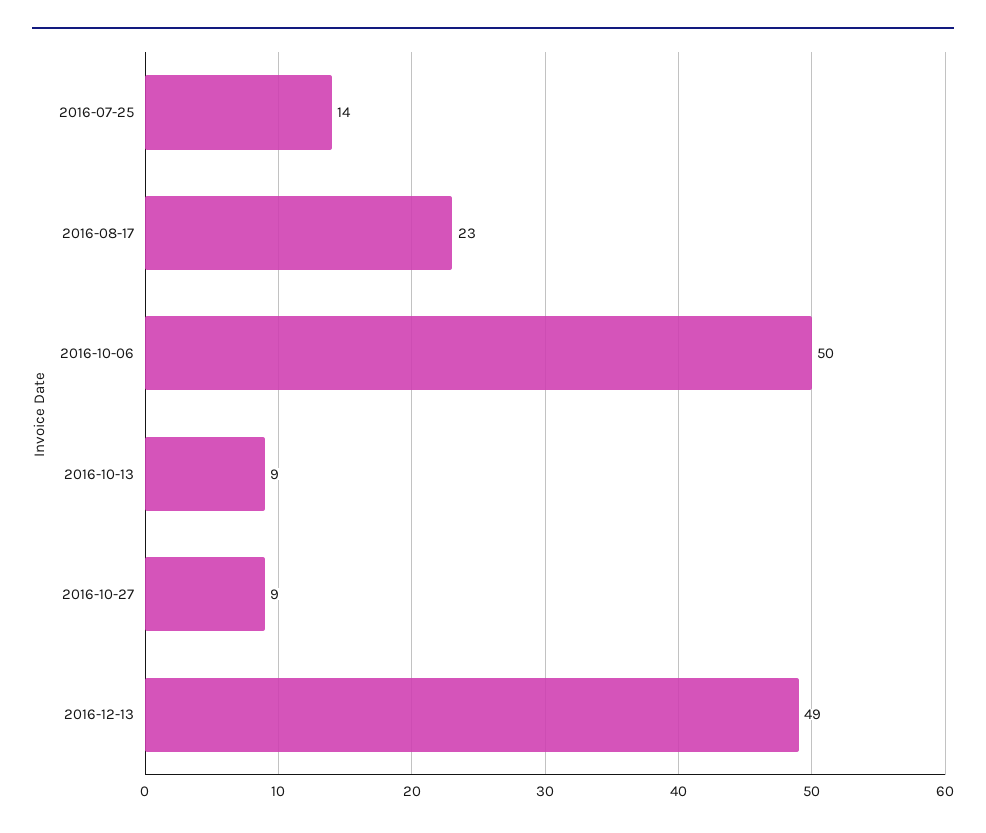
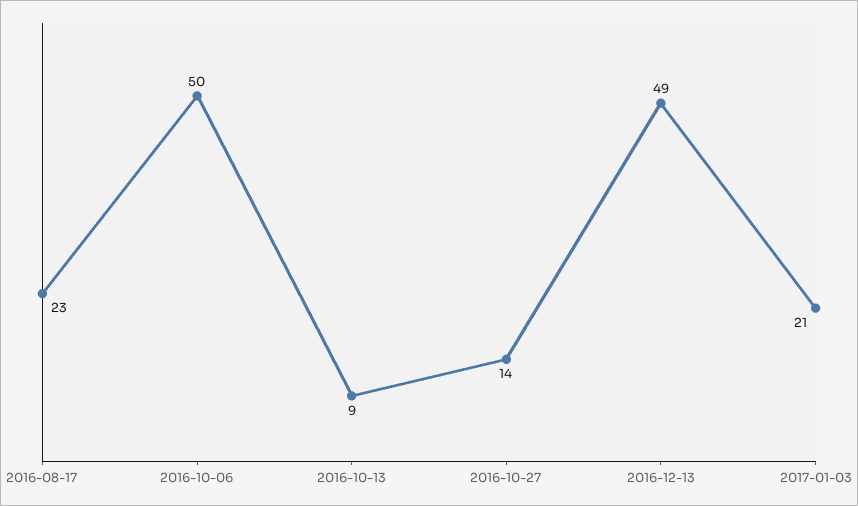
2016-07-25: 14 -> none
2016-10-27: 9 -> 14
2017-01-03: none -> 21

